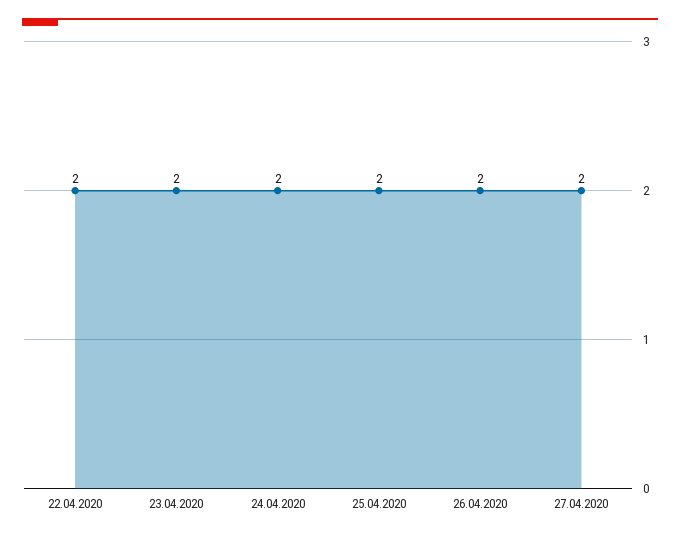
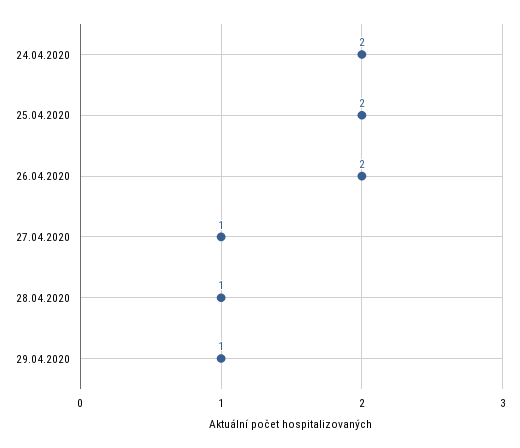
22.04.2020: 2 -> none
23.04.2020: 2 -> none
27.04.2020: 2 -> 1
28.04.2020: none -> 1
29.04.2020: none -> 1

